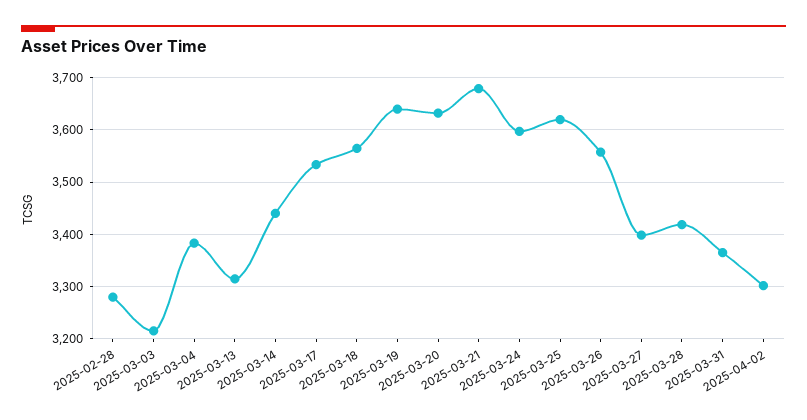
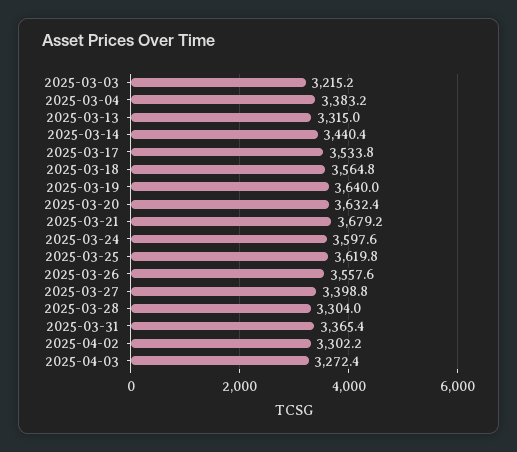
2025-02-28: 3280 -> none
2025-03-28: 3420 -> 3304
2025-04-03: none -> 3272.4

